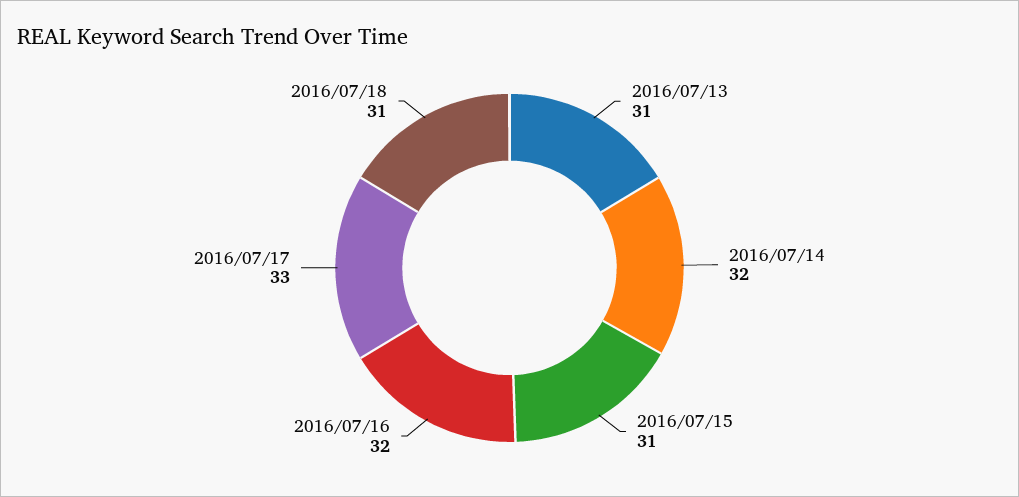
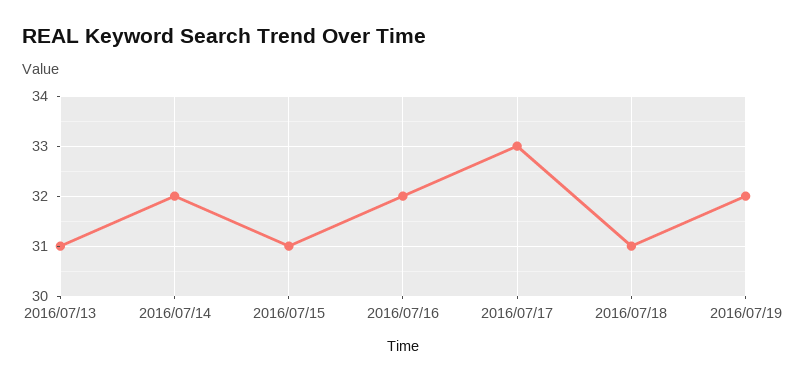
2016/07/19: none -> 32

